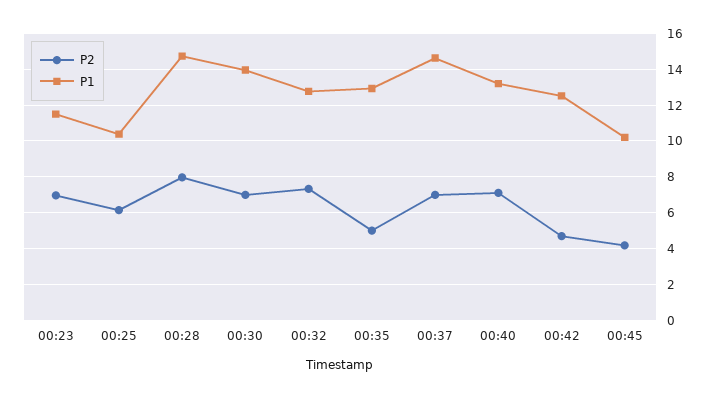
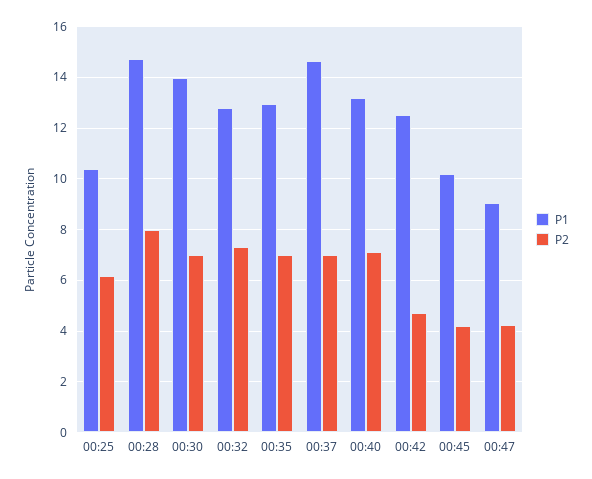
P2, 00:23: 7 -> none
P1, 00:23: 11.5 -> none
P2, 00:35: 5 -> 7
P1, 00:47: none -> 9
P2, 00:47: none -> 4.25

